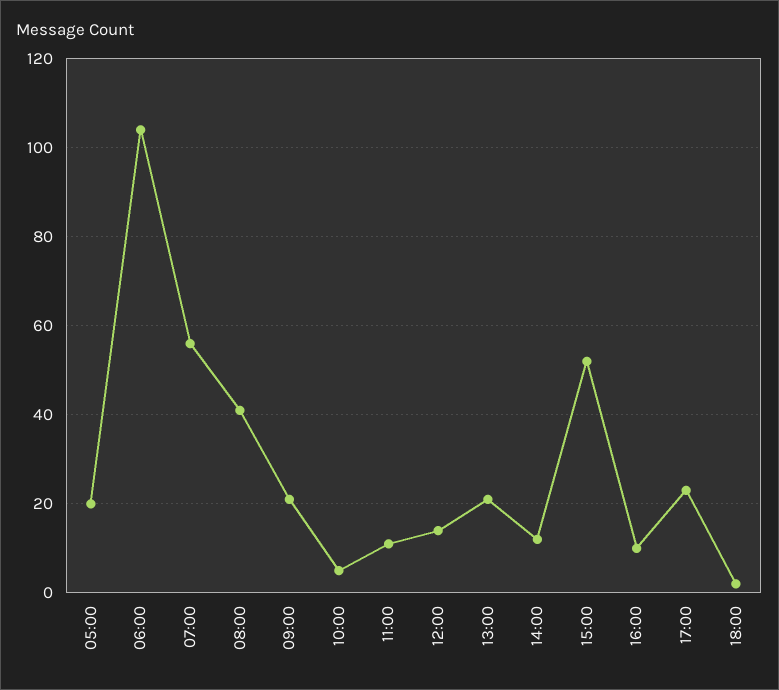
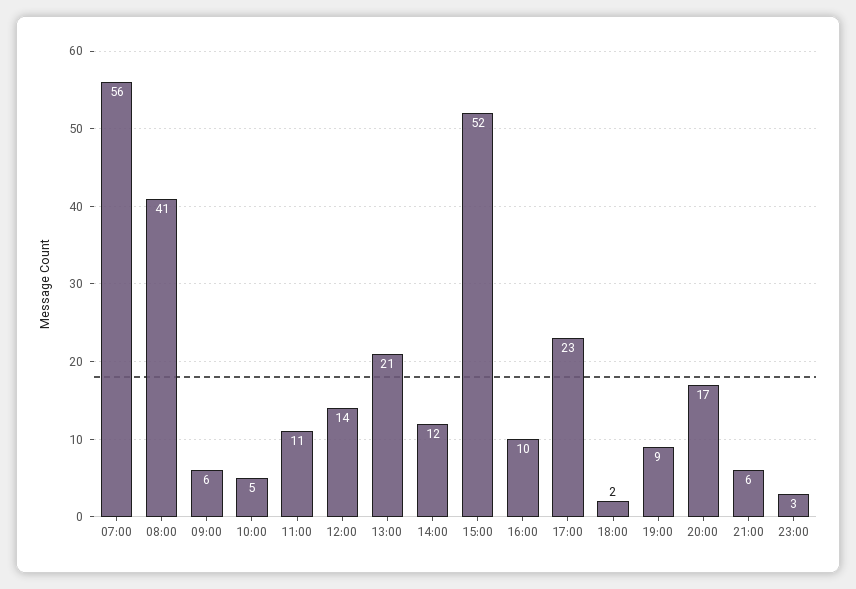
05:00: 20 -> none
06:00: 105 -> none
09:00: 20 -> 6
19:00: none -> 9
20:00: none -> 17
21:00: none -> 6
23:00: none -> 3

